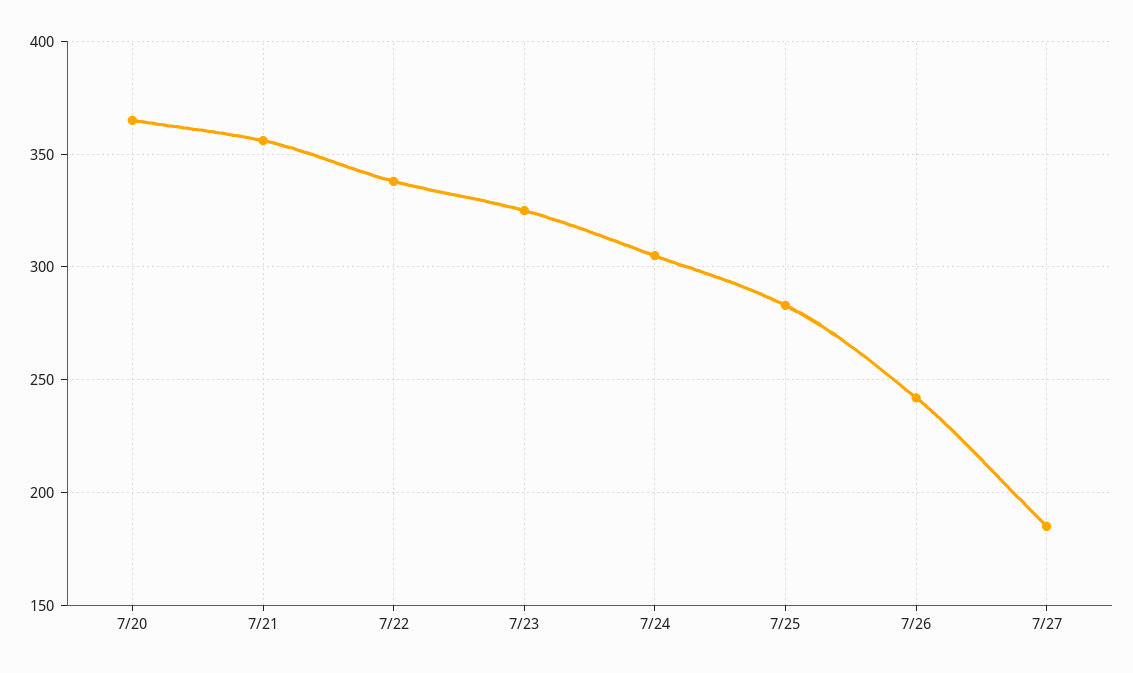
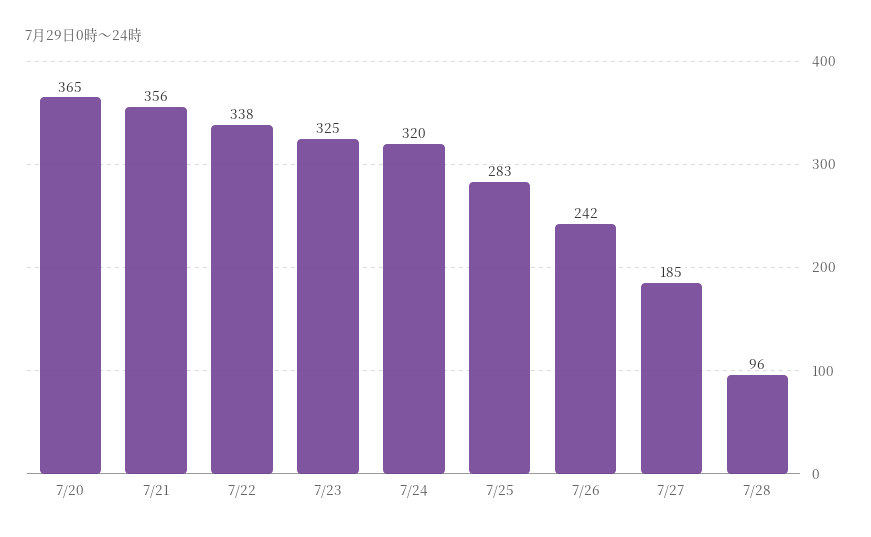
7/24: 305 -> 320
7/28: none -> 96

